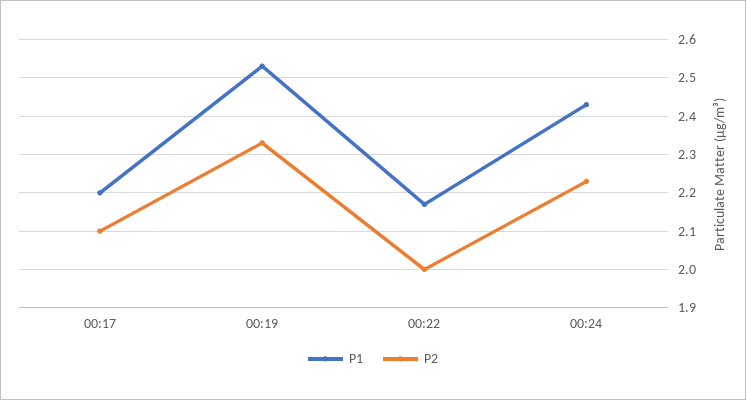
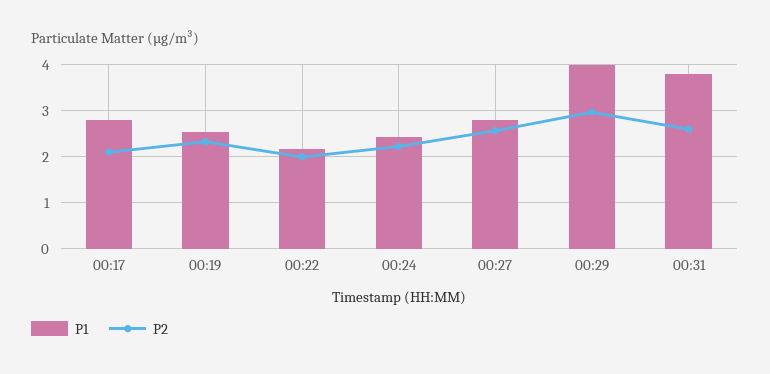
P1, 00:17: 2.2 -> 2.8
P1, 00:27: none -> 2.8
P2, 00:27: none -> 2.6
P1, 00:29: none -> 4
P2, 00:29: none -> 3
P1, 00:31: none -> 3.8
P2, 00:31: none -> 2.6

